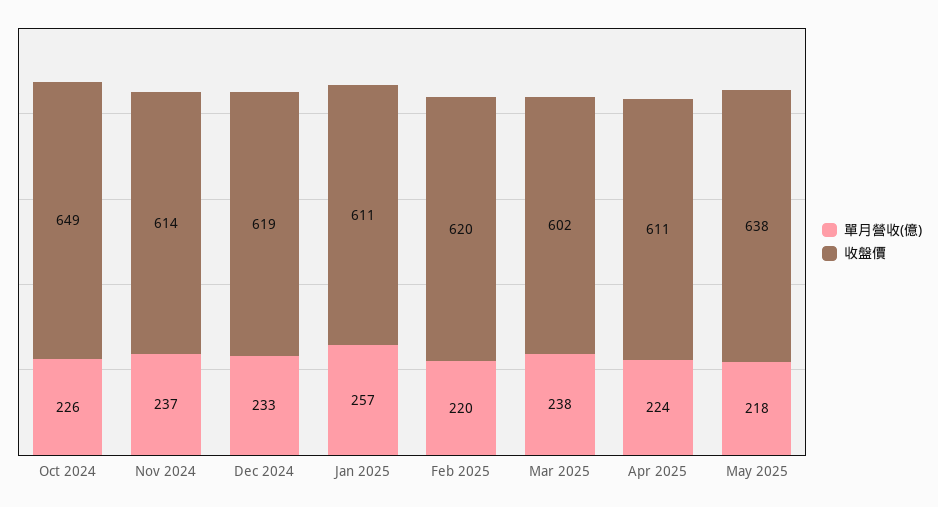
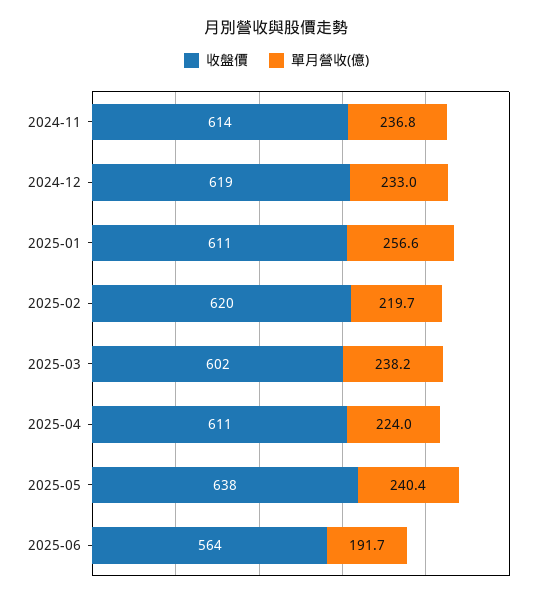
單月營收(億), Oct 2024: 226 -> none
收盤價, Oct 2024: 649 -> none
單月營收(億), May 2025: 218 -> 240.4
收盤價, 2025-06: none -> 564
單月營收(億), 2025-06: none -> 191.7

